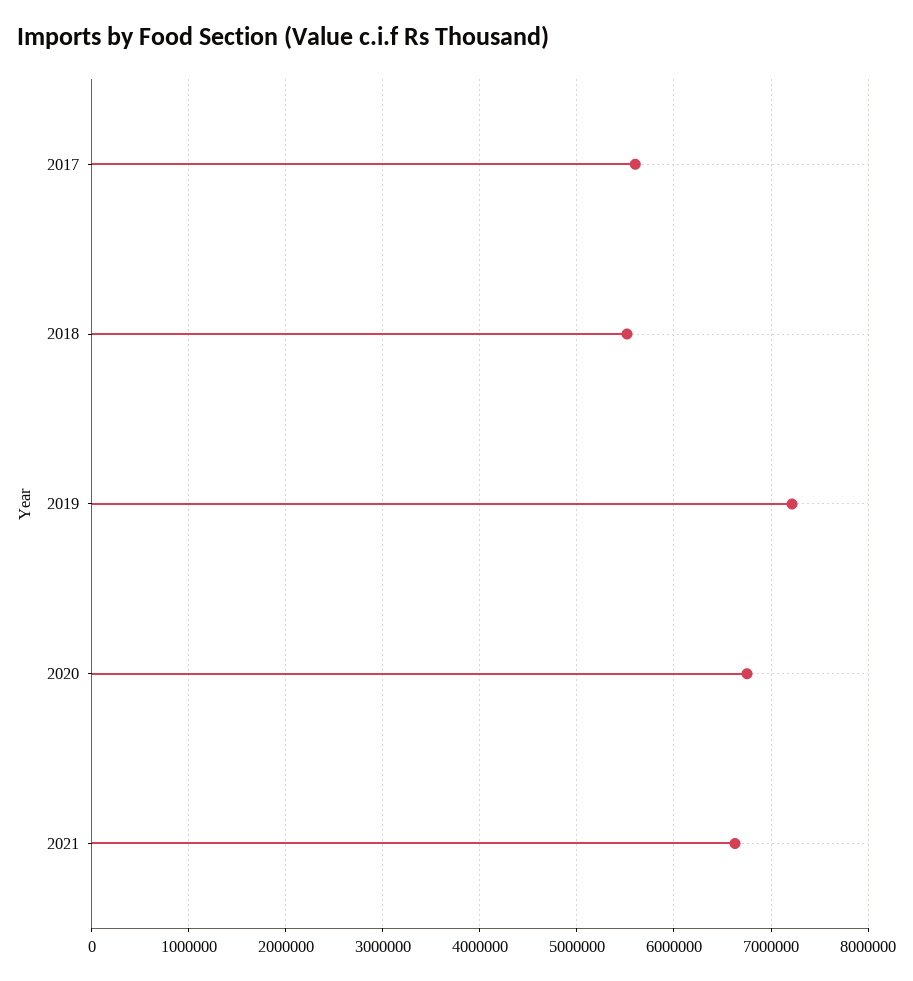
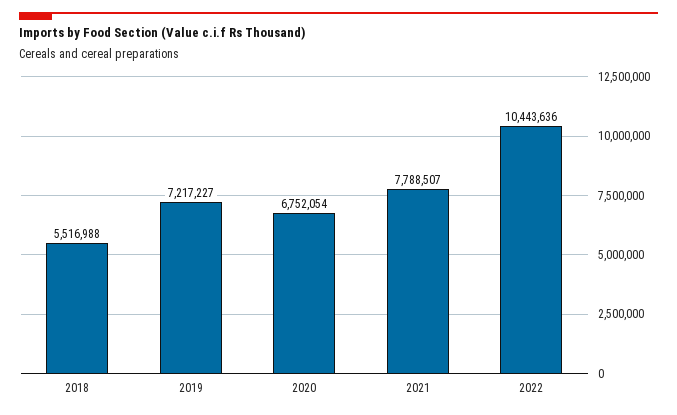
2017: 5600000 -> none
2021: 6600000 -> 7788507
2022: none -> 10443636

